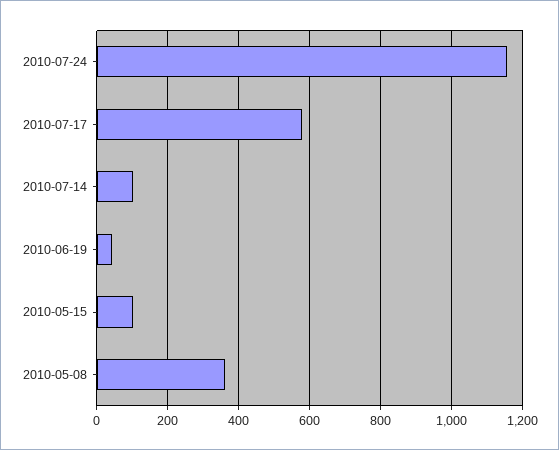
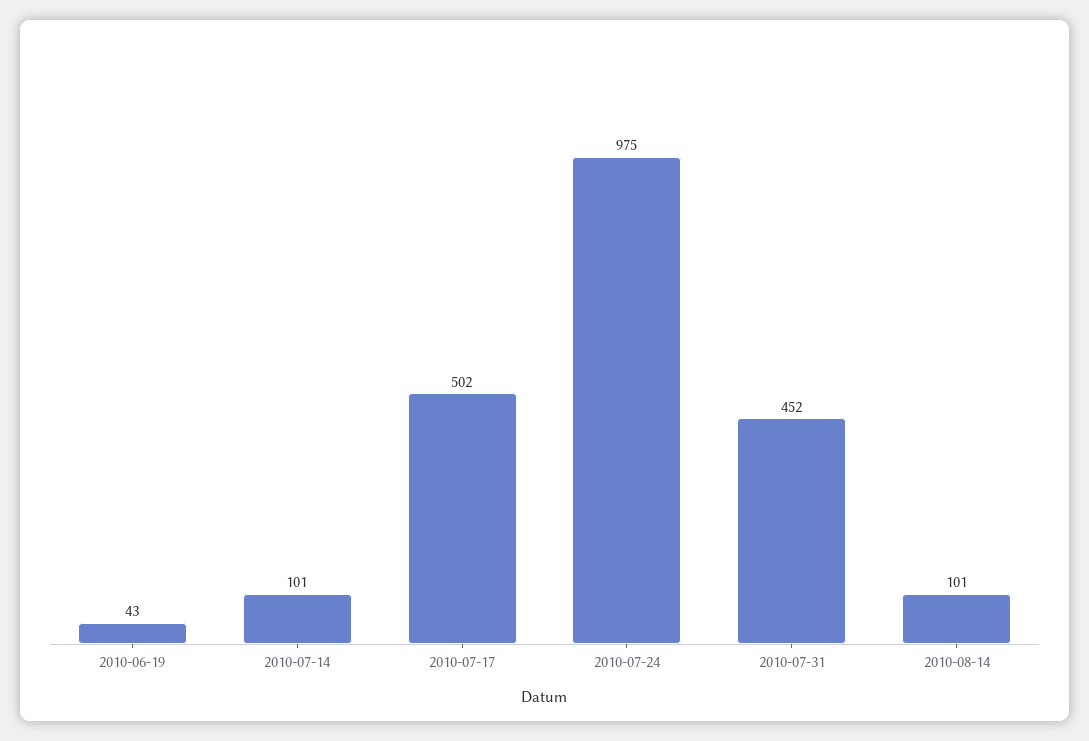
2010-07-24: 1160 -> 975
2010-07-17: 580 -> 502
2010-05-15: 100 -> none
2010-05-08: 360 -> none
2010-07-31: none -> 452
2010-08-14: none -> 101

